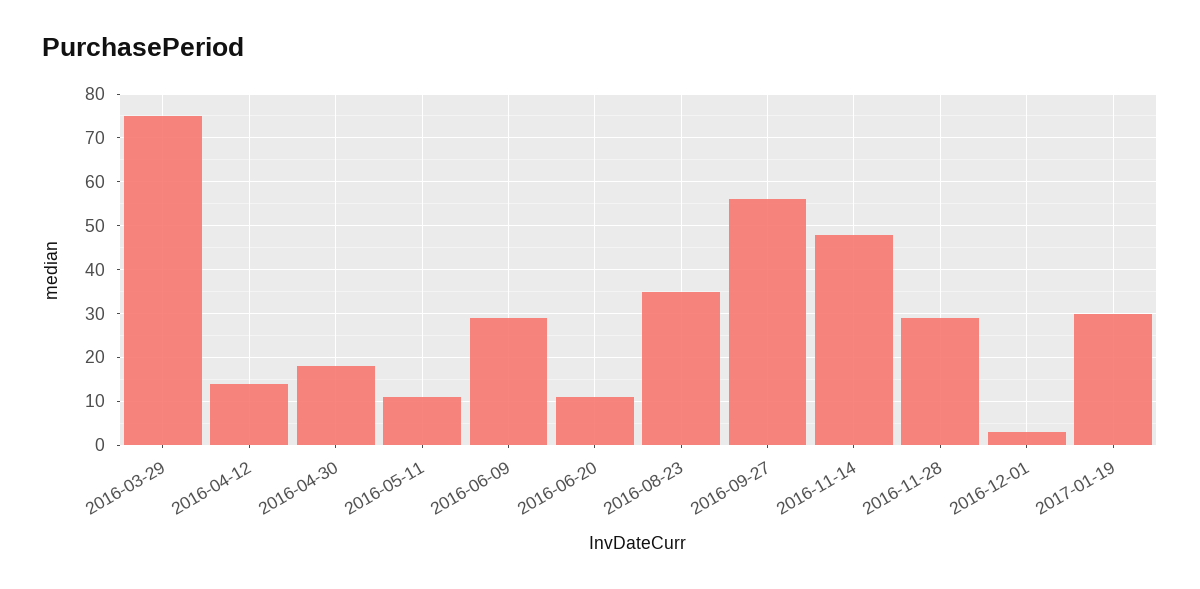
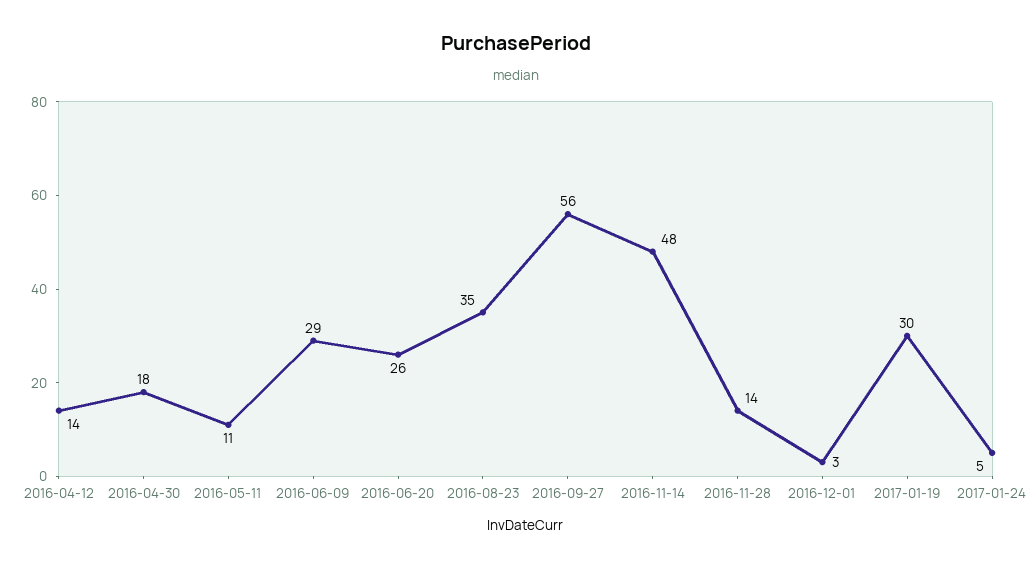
2016-03-29: 75 -> none
2016-06-20: 10 -> 26
2016-11-28: 30 -> 14
2017-01-24: none -> 5

